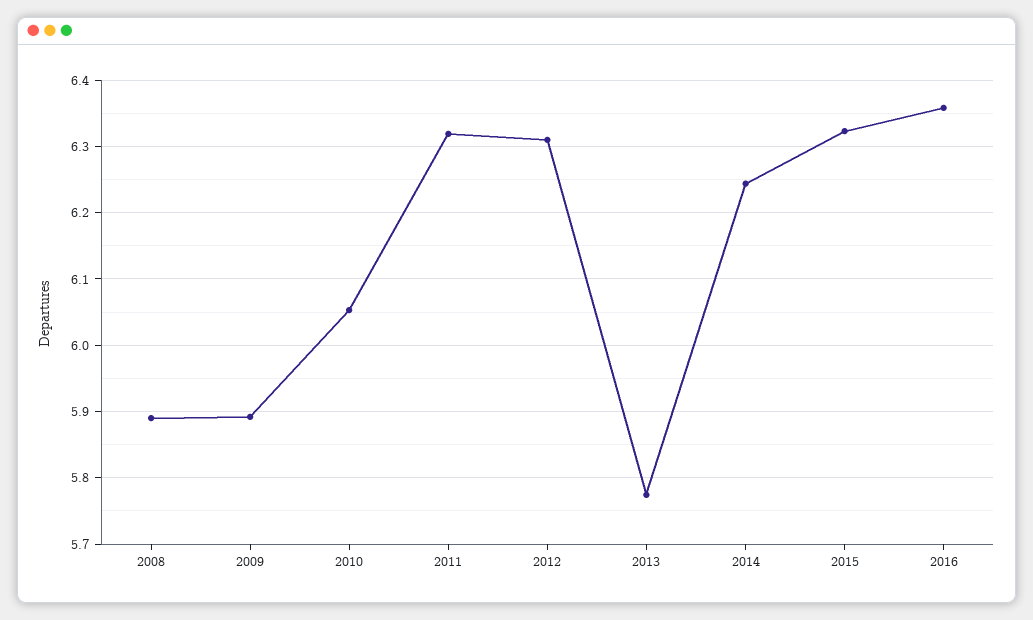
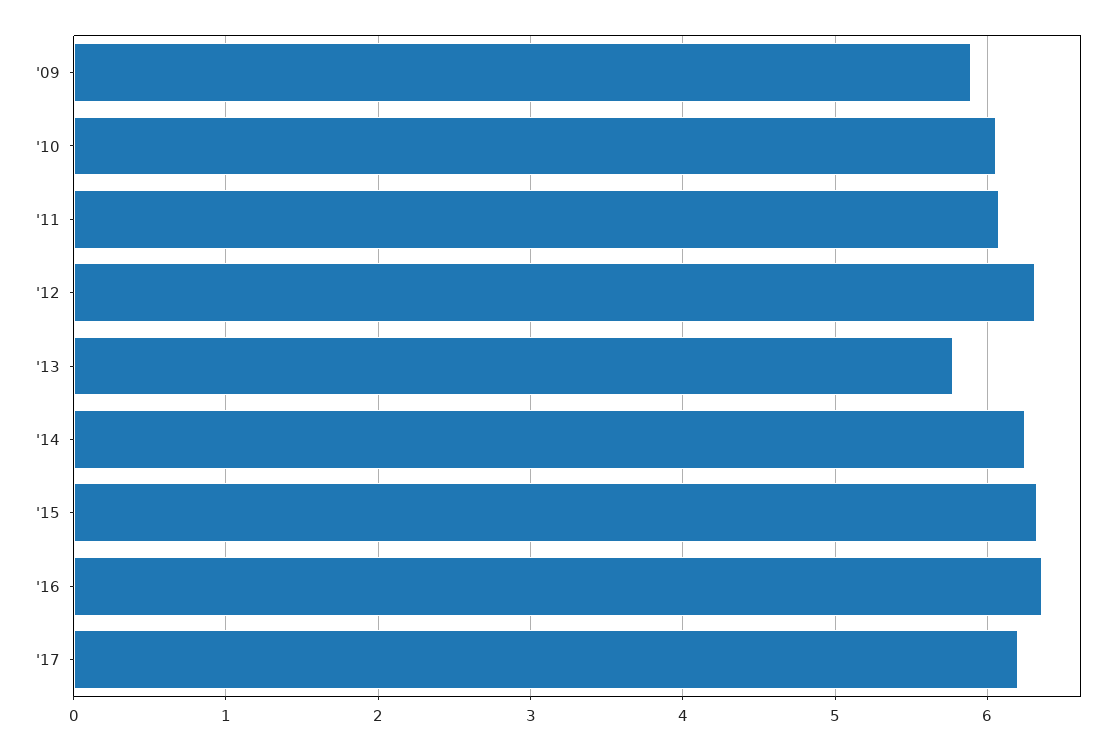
2008: 5.89 -> none
2011: 6.32 -> 6.1
'17: none -> 6.2

